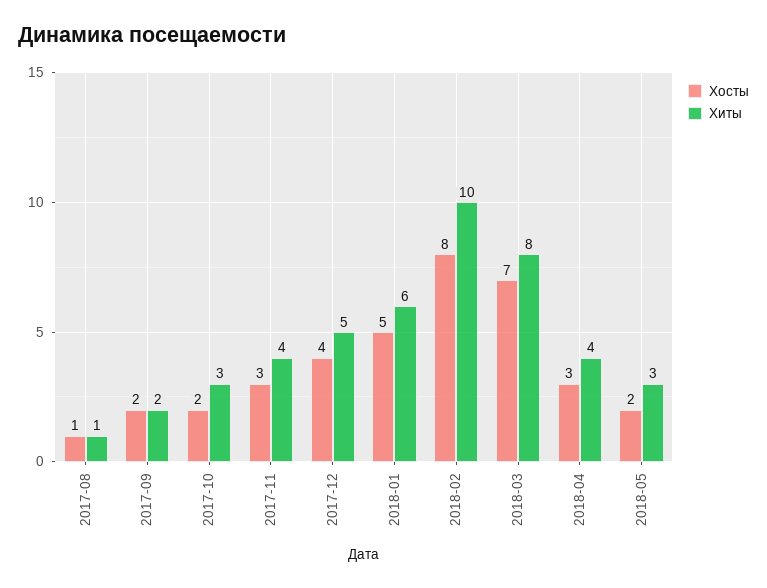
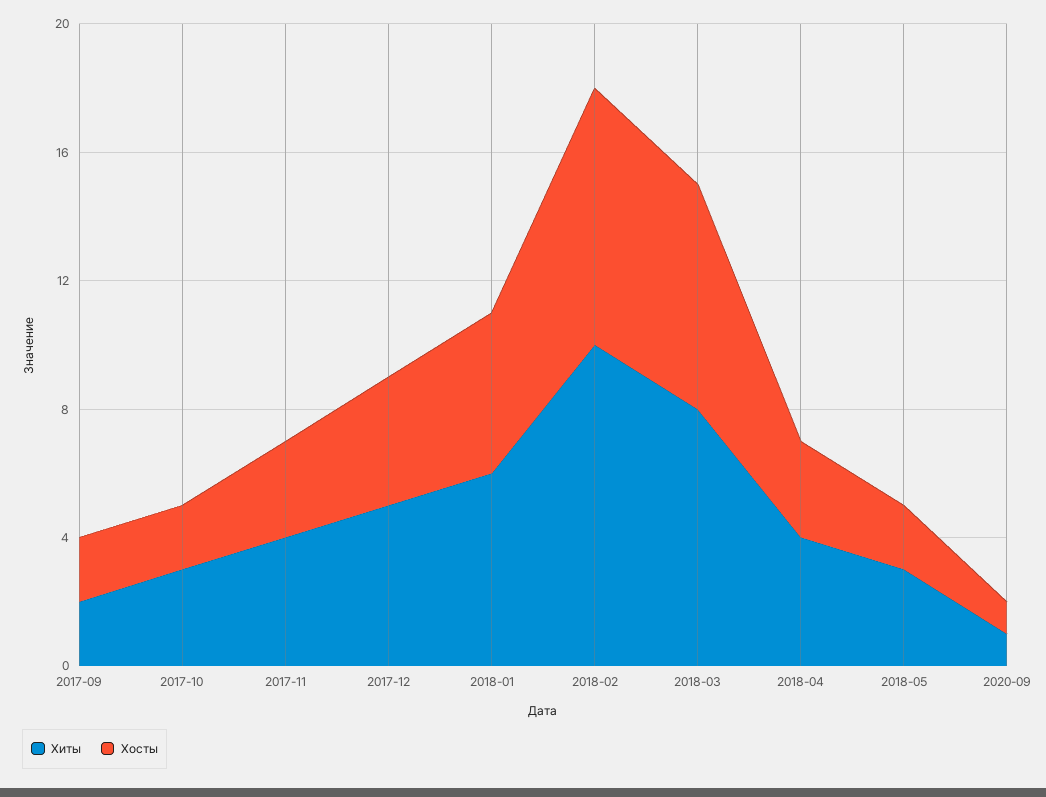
Хосты, 2017-08: 1 -> none
Хиты, 2017-08: 1 -> none
Хиты, 2020-09: none -> 1
Хосты, 2020-09: none -> 1

